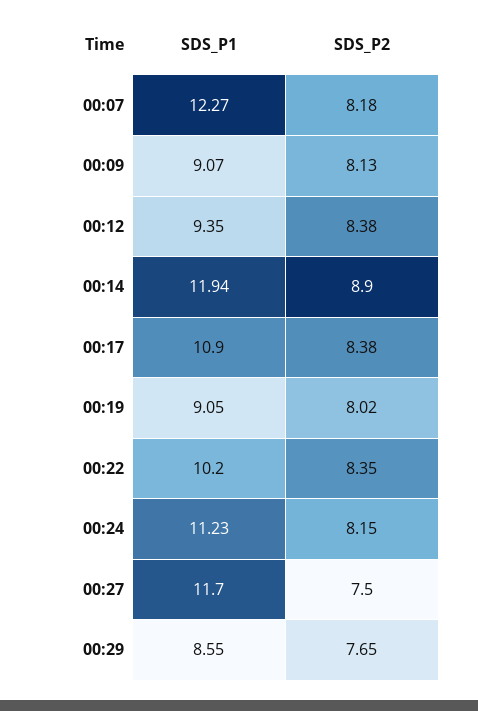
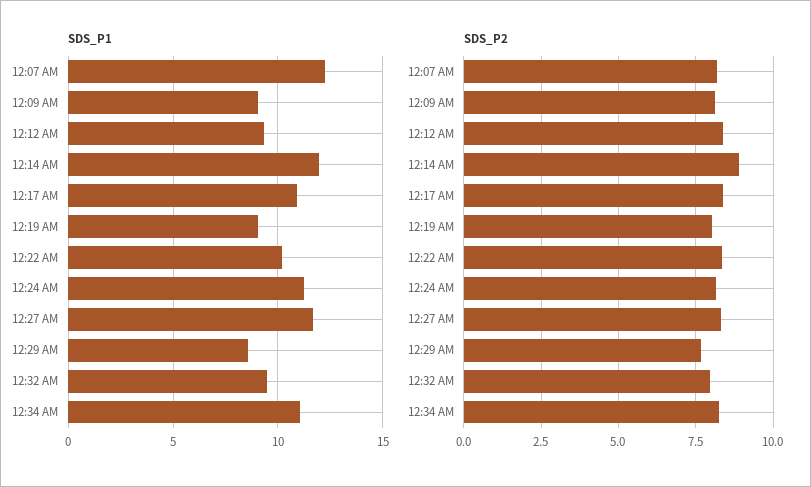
SDS_P2, 00:27: 7.5 -> 8.25
SDS_P1, 12:32 AM: none -> 9.5
SDS_P1, 12:34 AM: none -> 11
SDS_P2, 12:32 AM: none -> 8
SDS_P2, 12:34 AM: none -> 8.25

